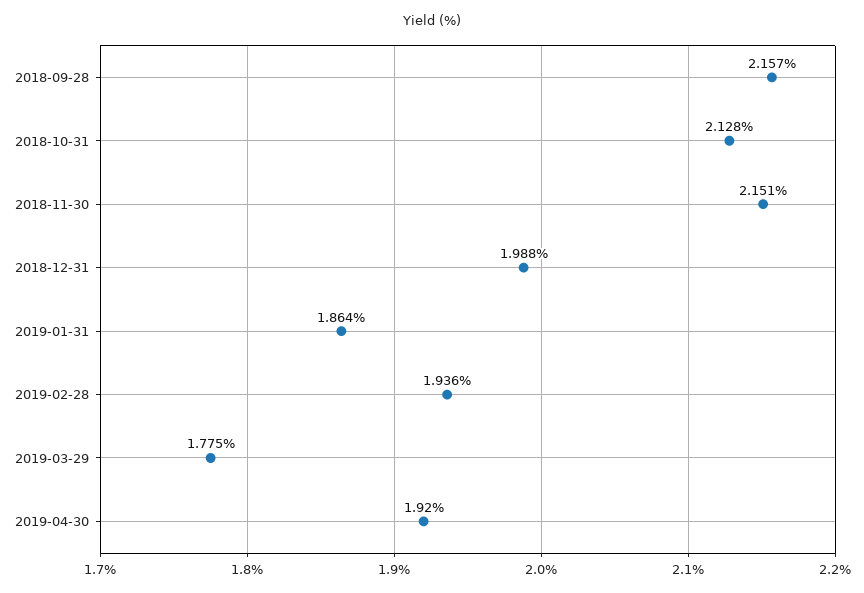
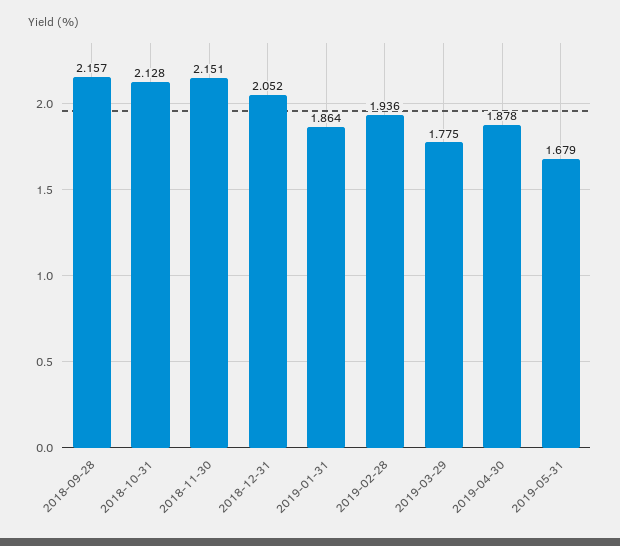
2018-12-31: 1.988 -> 2.052
2019-04-30: 1.92 -> 1.878
2019-05-31: none -> 1.679

